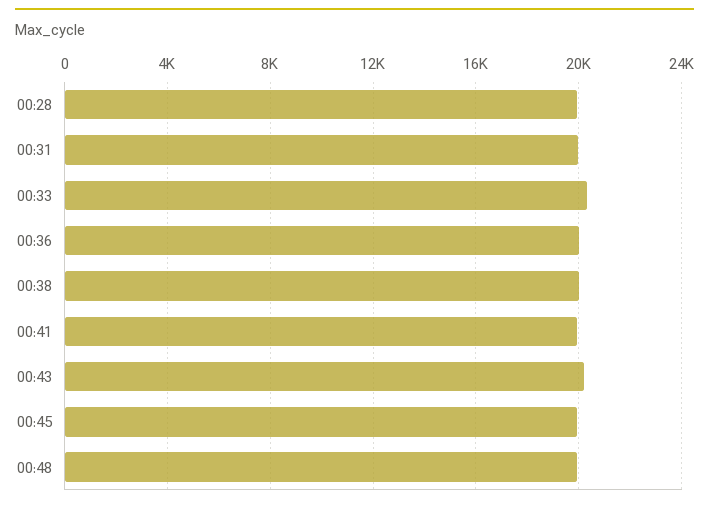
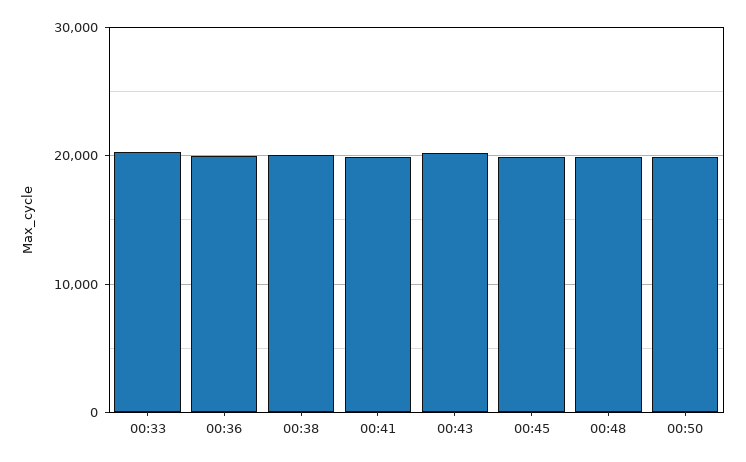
00:28: 20000 -> none
00:31: 20000 -> none
00:50: none -> 20000

